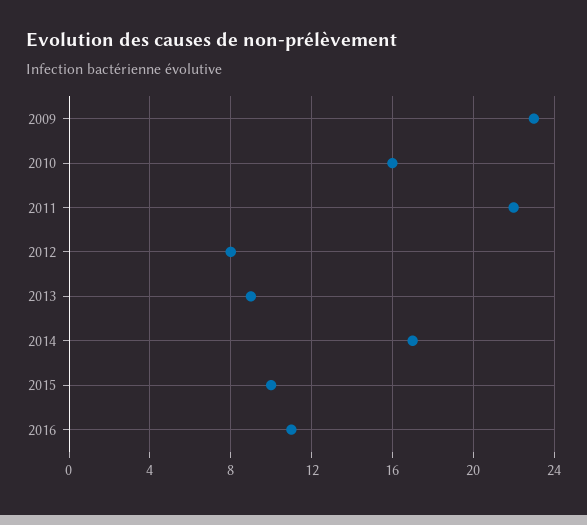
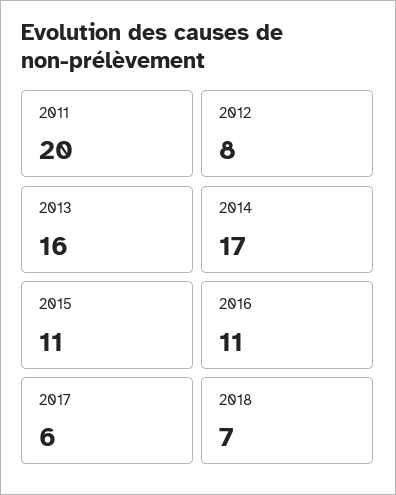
2009: 23 -> none
2010: 16 -> none
2011: 22 -> 20
2013: 9 -> 16
2015: 10 -> 11
2017: none -> 6
2018: none -> 7

